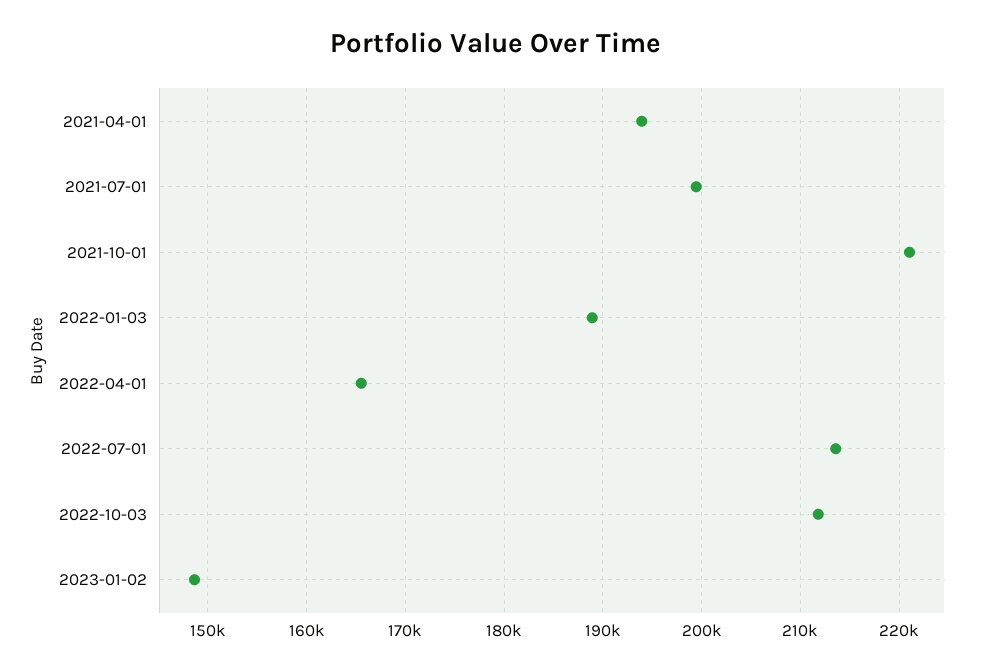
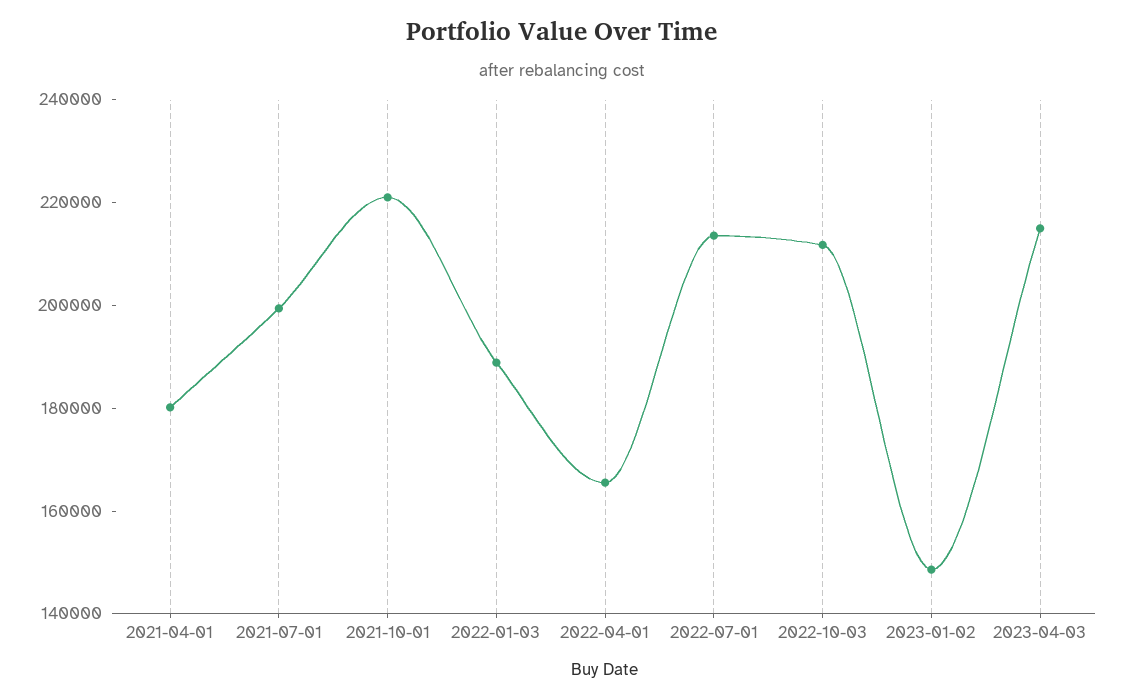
2021-04-01: 194000 -> 180000
2023-04-03: none -> 215000

